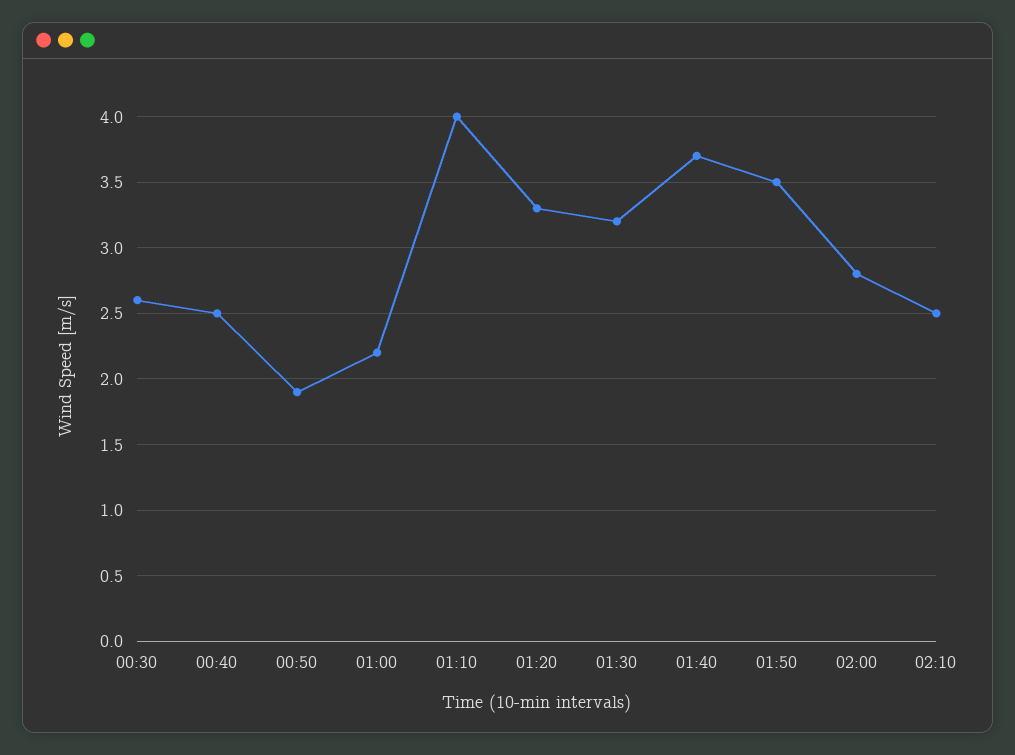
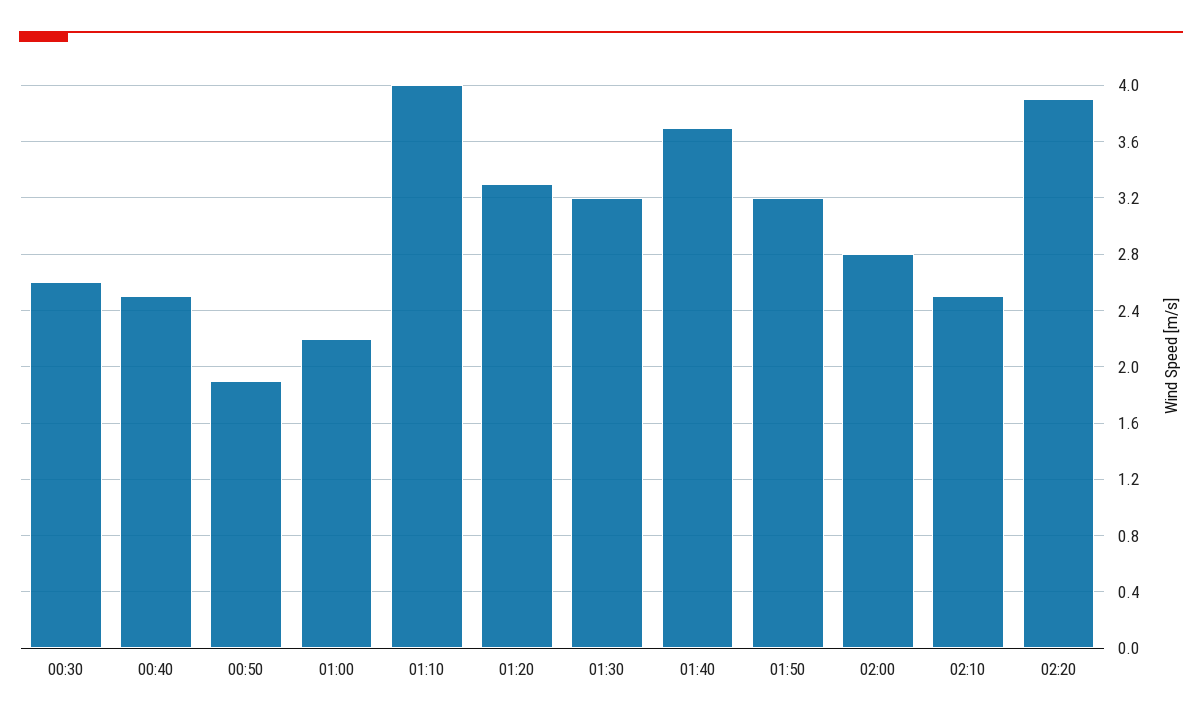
01:50: 3.5 -> 3.2
02:20: none -> 3.9

